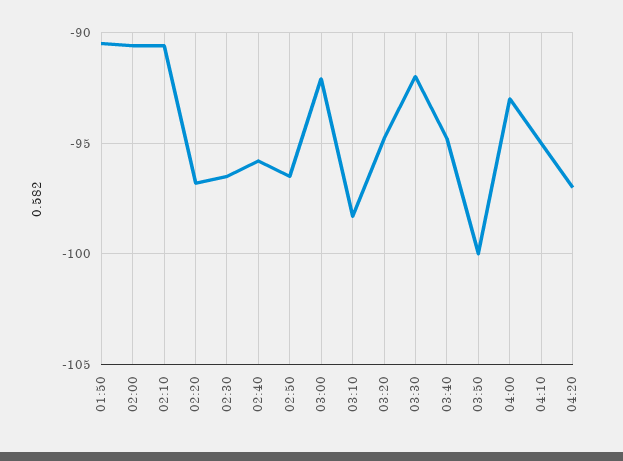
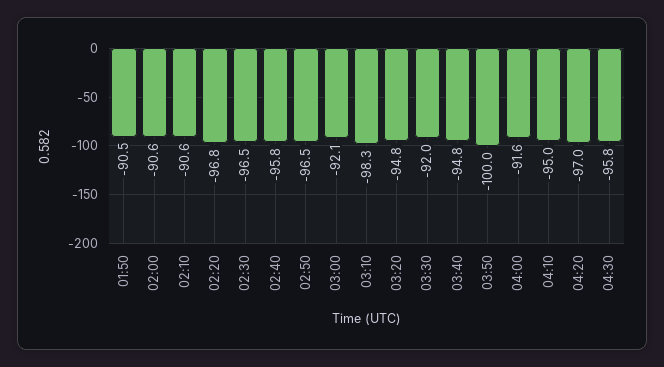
04:00: -93 -> -91.6
04:30: none -> -95.8

